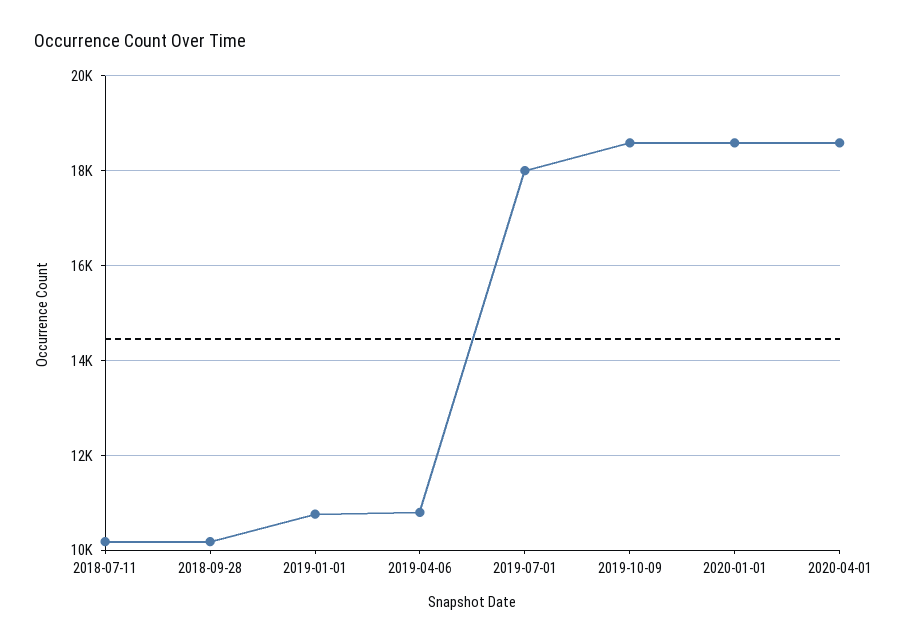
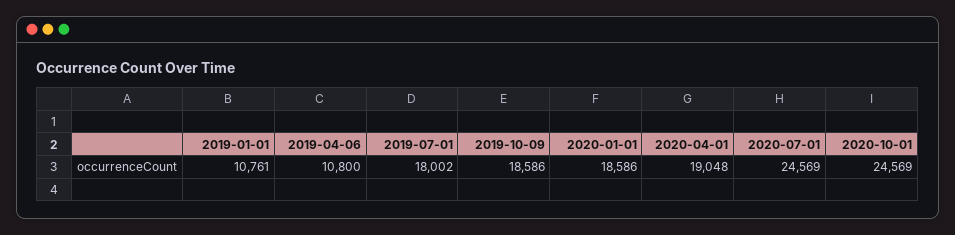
2018-07-11: 10200 -> none
2018-09-28: 10200 -> none
2020-04-01: 18600 -> 19048
2020-07-01: none -> 24569
2020-10-01: none -> 24569

